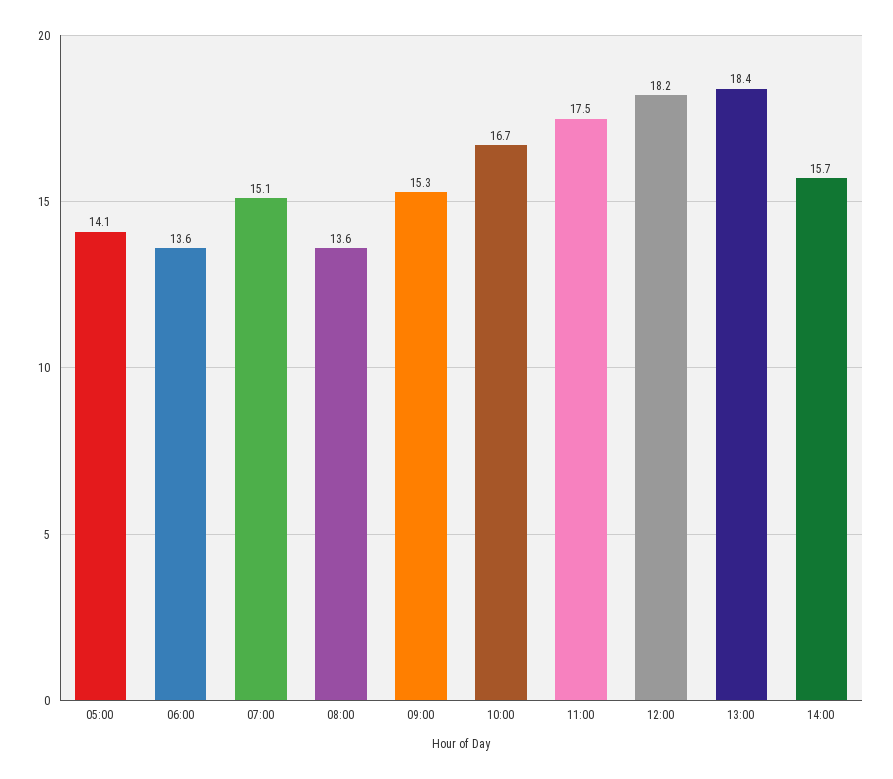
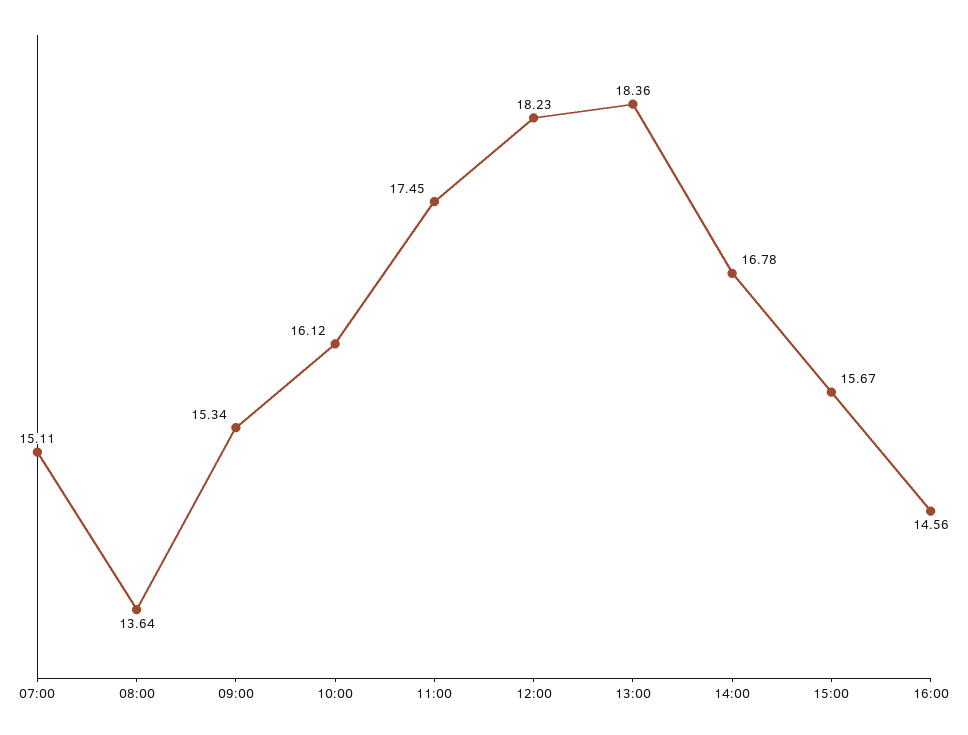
05:00: 14.1 -> none
06:00: 13.6 -> none
10:00: 16.7 -> 16.12
14:00: 15.7 -> 16.78
15:00: none -> 15.67
16:00: none -> 14.56

